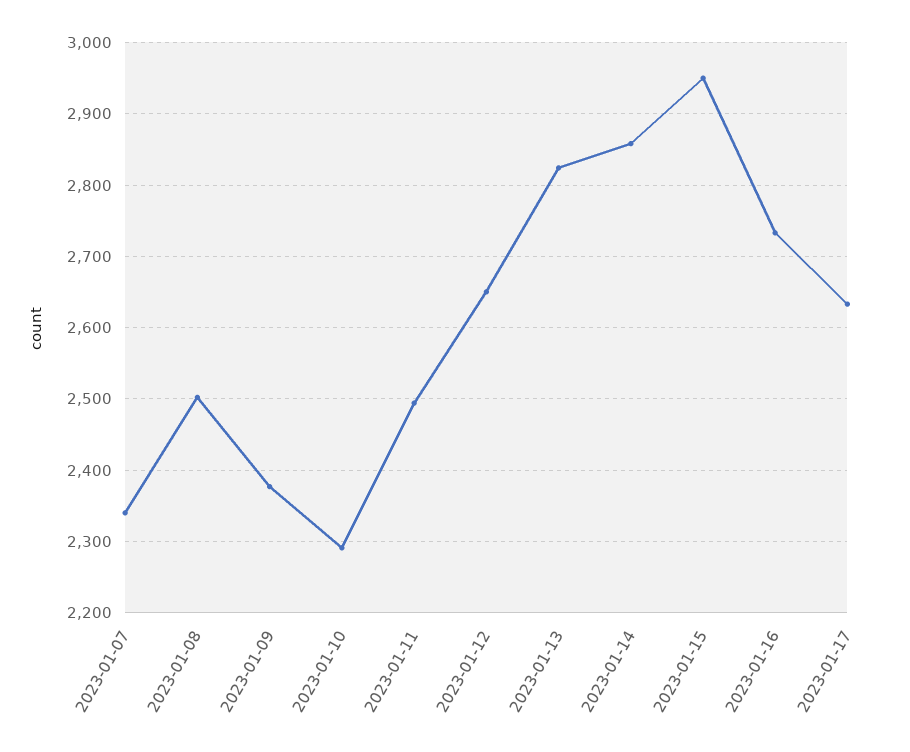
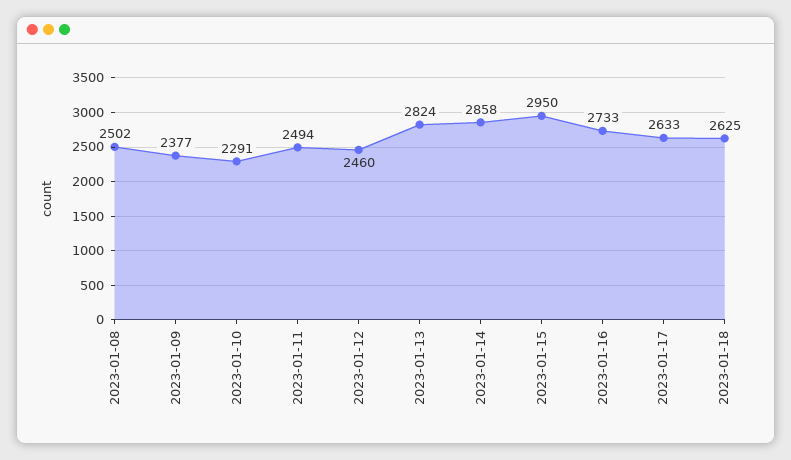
2023-01-07: 2340 -> none
2023-01-12: 2650 -> 2460
2023-01-18: none -> 2625

